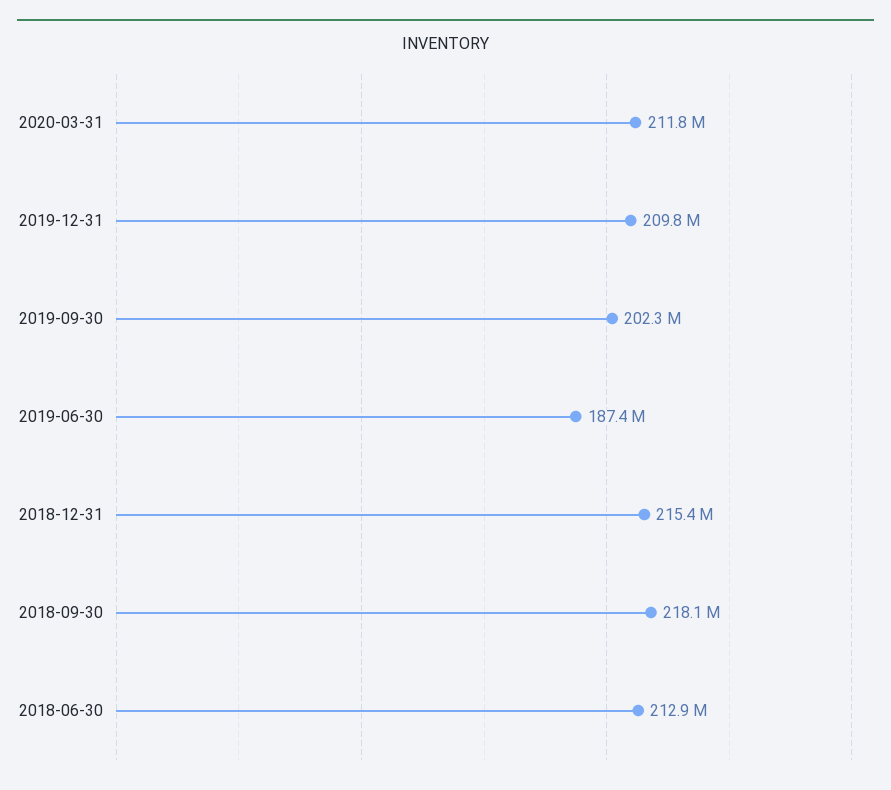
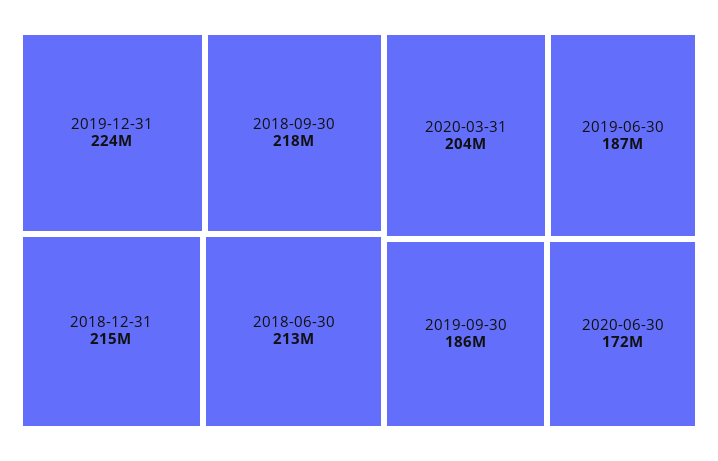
2020-03-31: 211800000 -> 204000000
2019-12-31: 209800000 -> 224000000
2019-09-30: 202300000 -> 186000000
2020-06-30: none -> 172000000

